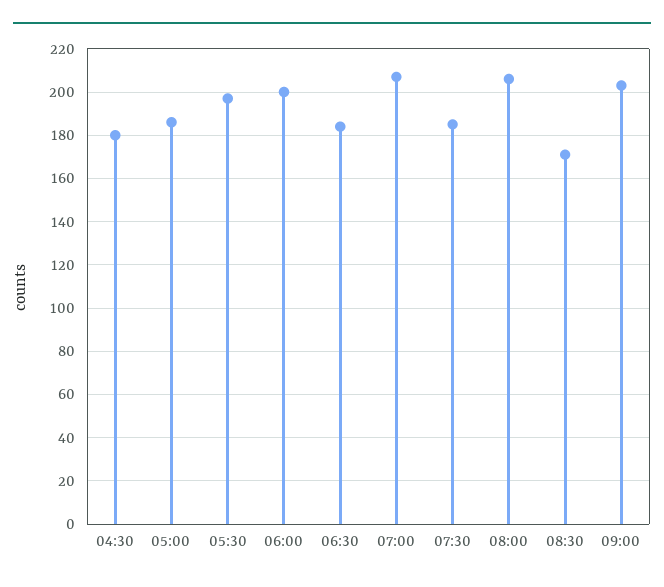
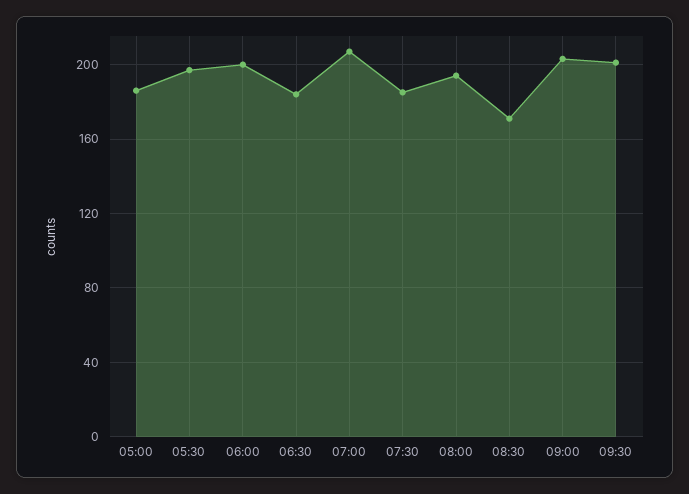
04:30: 180 -> none
08:00: 205 -> 195
09:30: none -> 200

